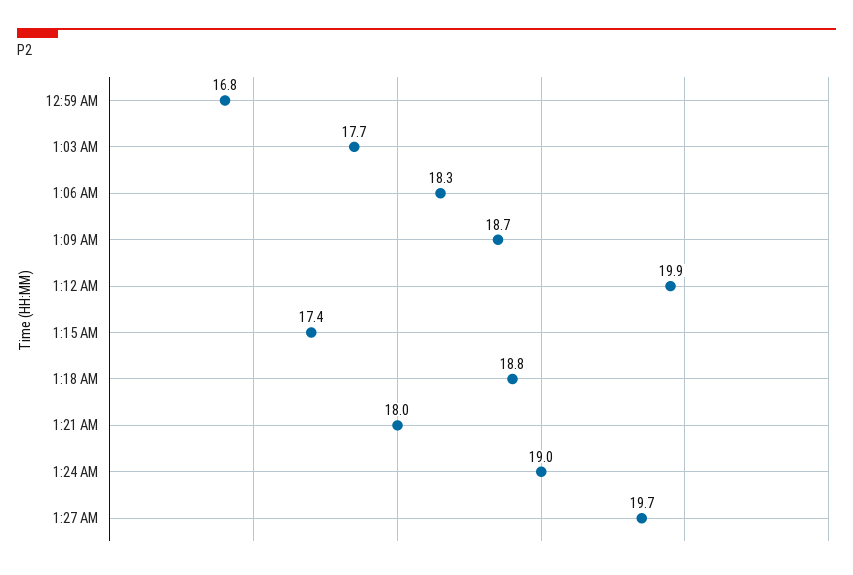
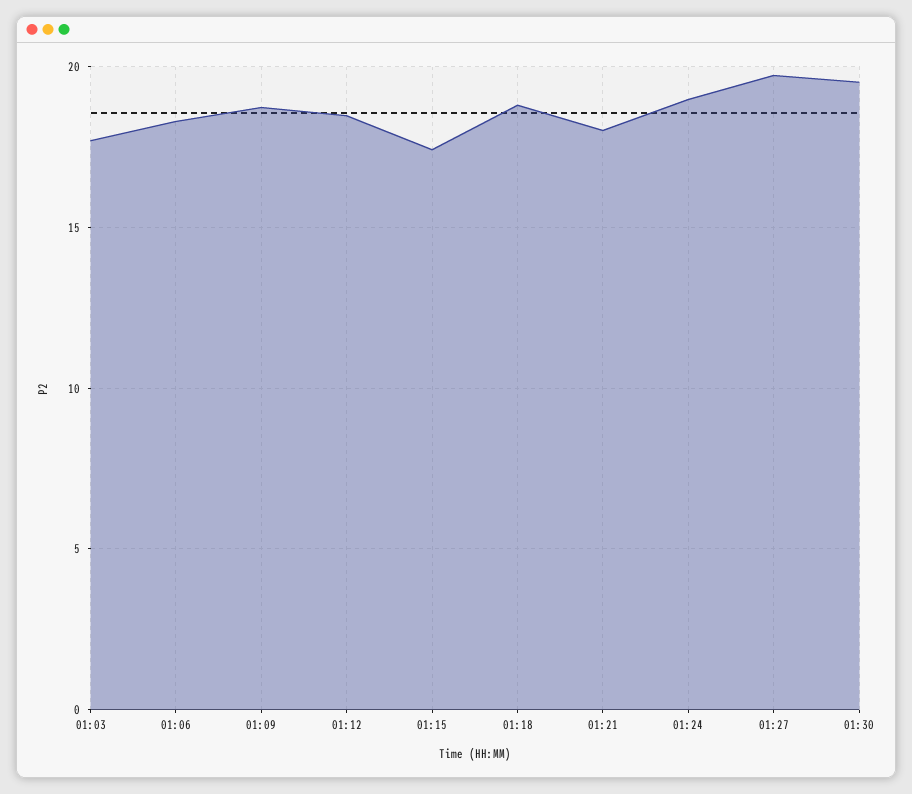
12:59 AM: 16.8 -> none
1:12 AM: 19.9 -> 18.5
01:30: none -> 19.5

